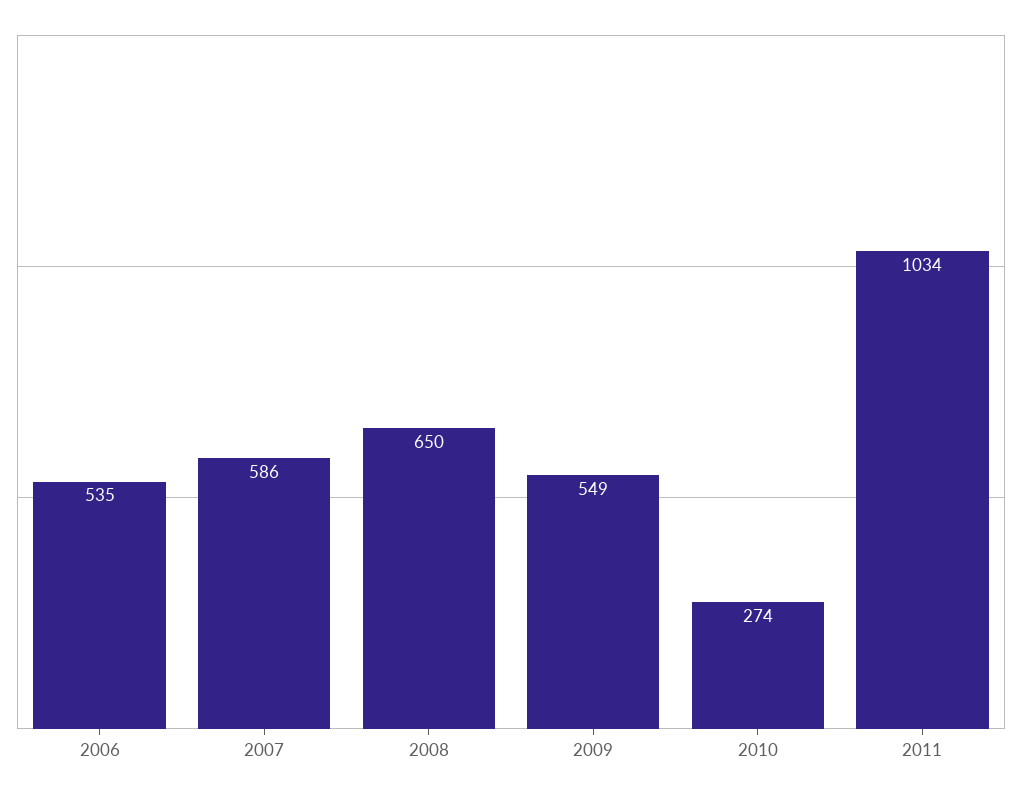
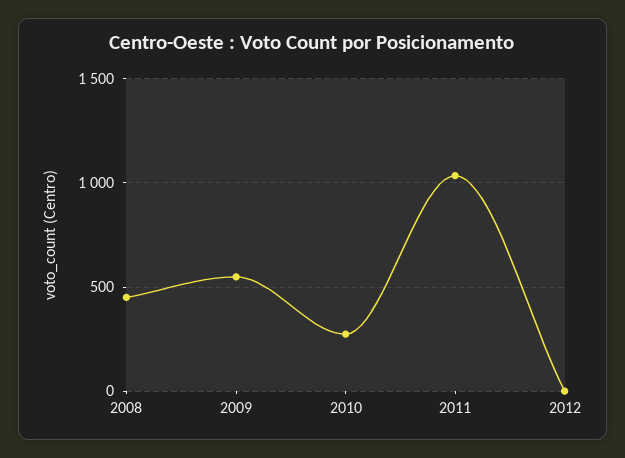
2006: 535 -> none
2007: 586 -> none
2008: 650 -> 450
2012: none -> 0

